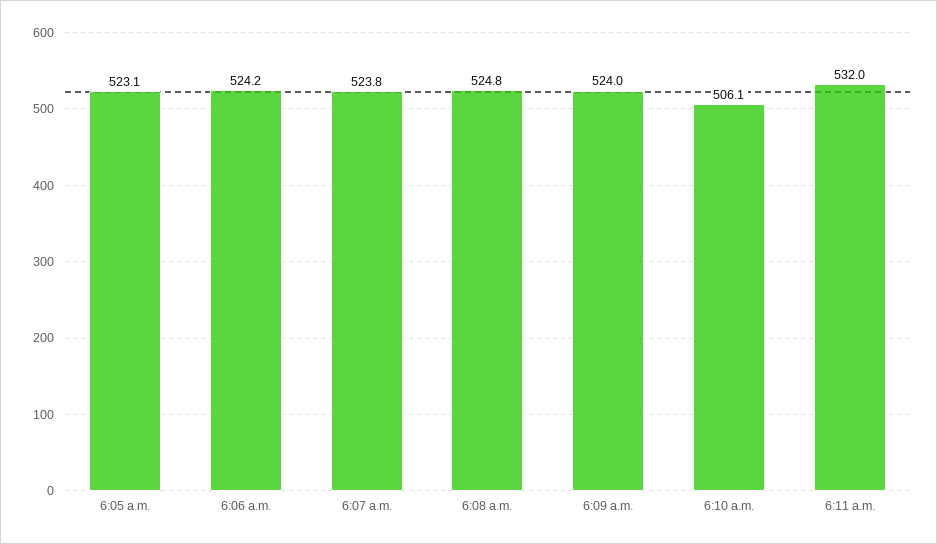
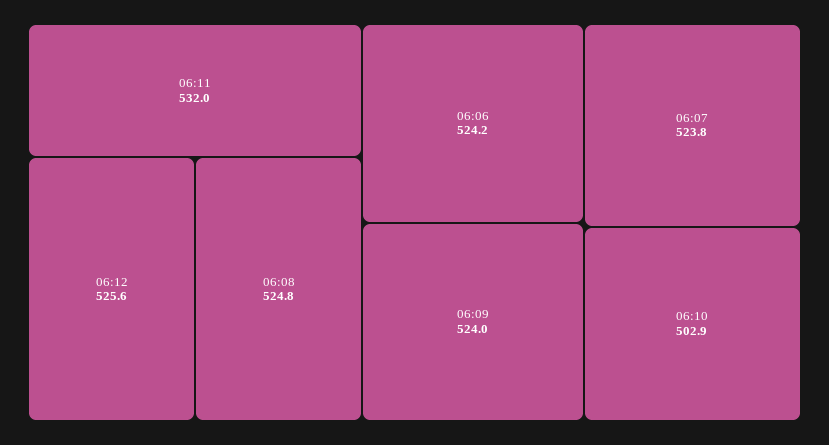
6:05 a.m.: 523.1 -> none
6:10 a.m.: 506.1 -> 502.9
06:12: none -> 525.6

